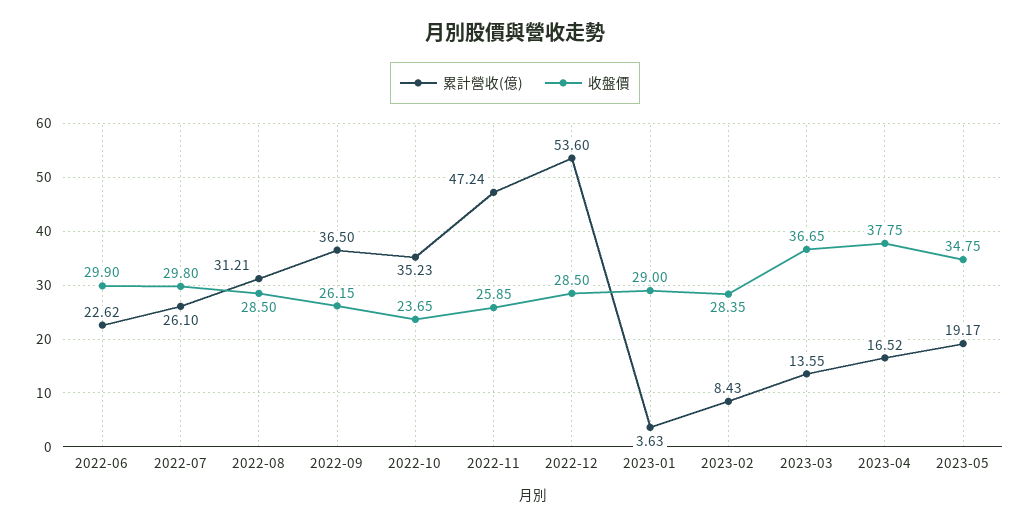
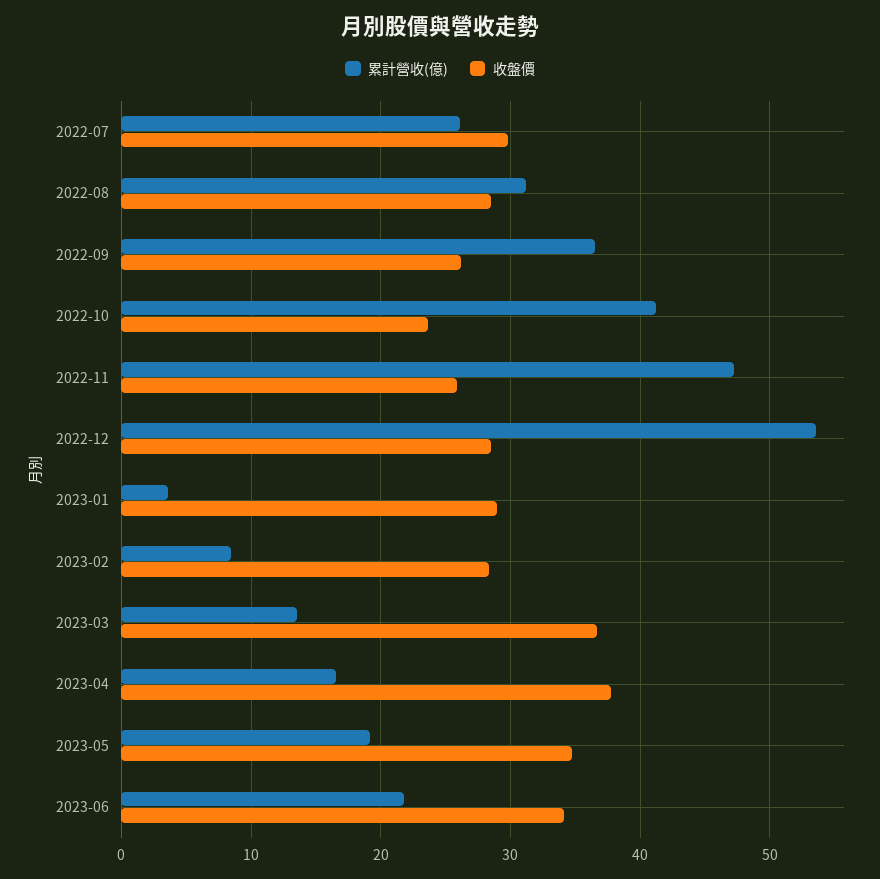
累計營收(億), 2022-06: 22.62 -> none
收盤價, 2022-06: 29.9 -> none
累計營收(億), 2022-10: 35.23 -> 41
累計營收(億), 2023-06: none -> 22
收盤價, 2023-06: none -> 34

